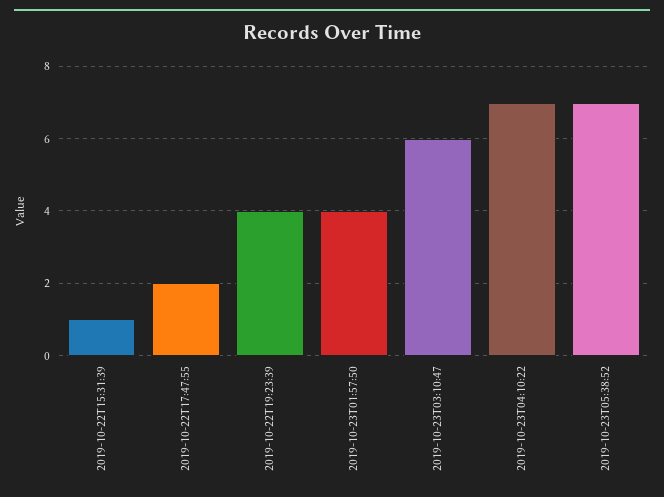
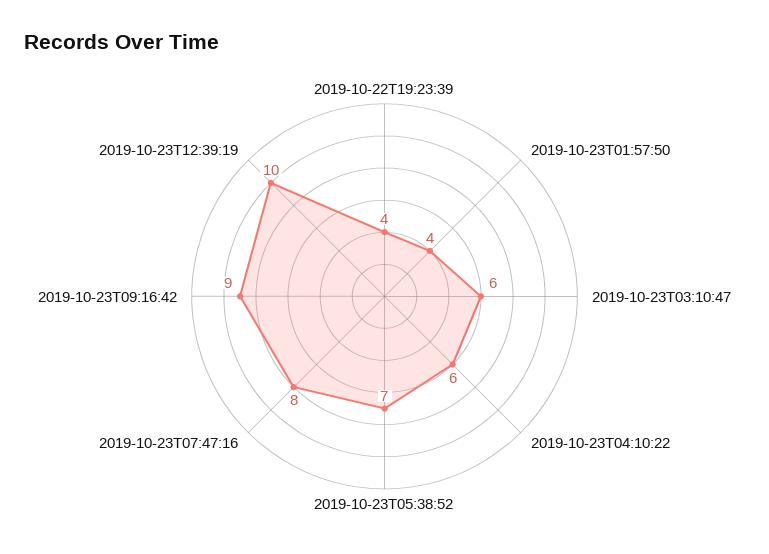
2019-10-22T15:31:39: 1 -> none
2019-10-22T17:47:55: 2 -> none
2019-10-23T04:10:22: 7 -> 6
2019-10-23T07:47:16: none -> 8
2019-10-23T09:16:42: none -> 9
2019-10-23T12:39:19: none -> 10

